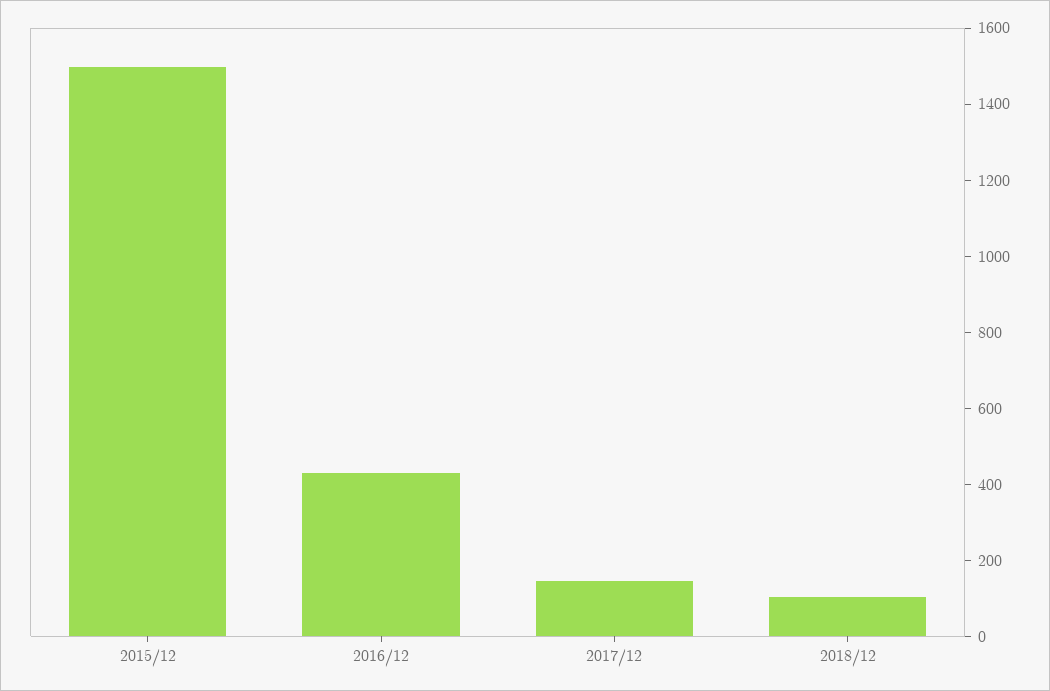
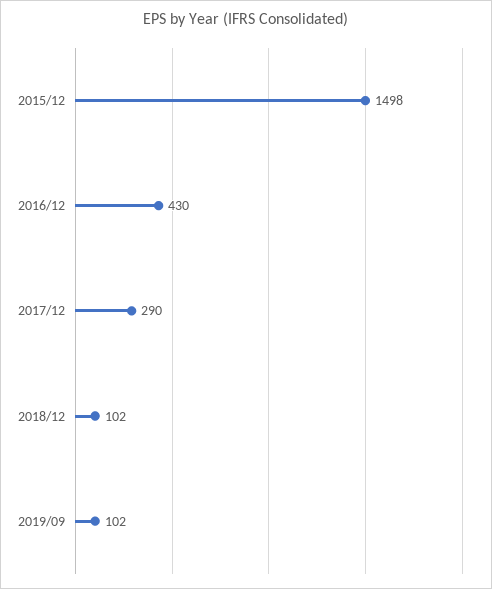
2017/12: 150 -> 290
2019/09: none -> 102

